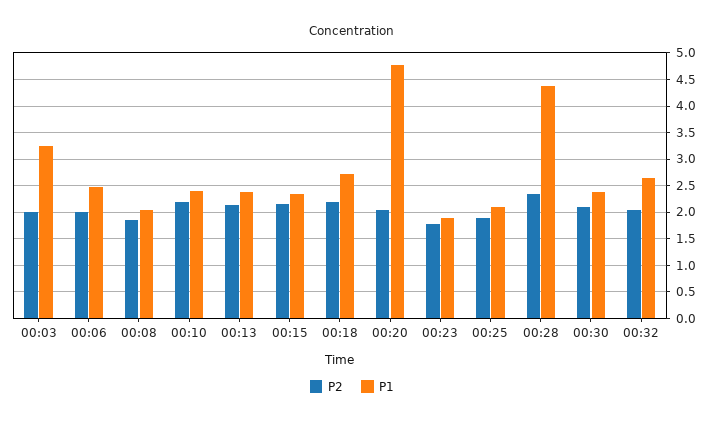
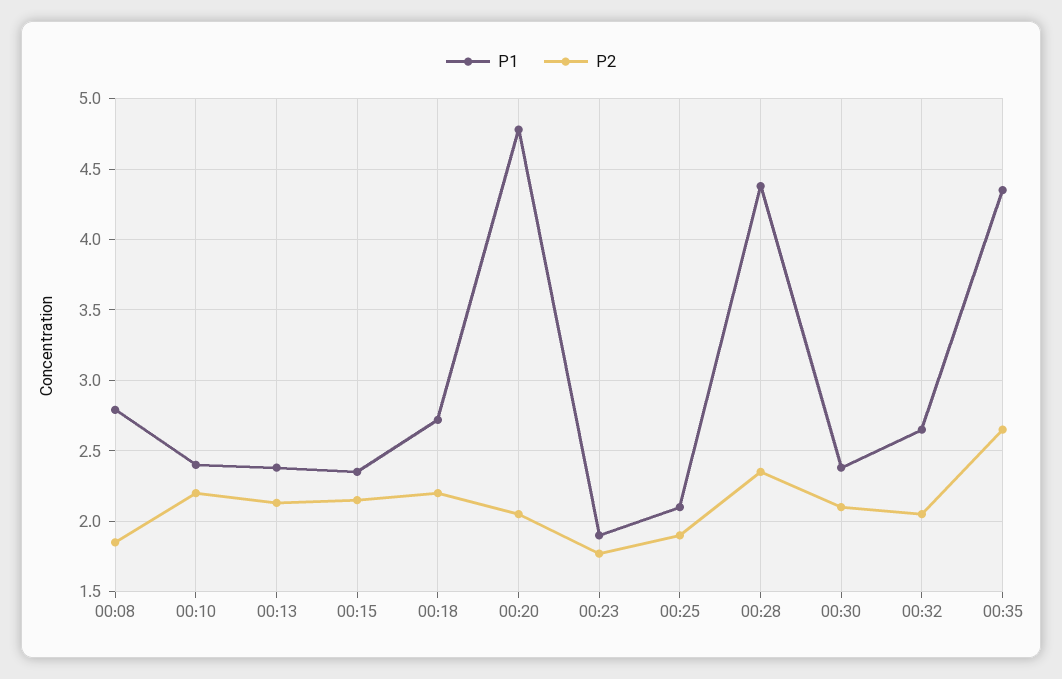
P2, 00:03: 2 -> none
P1, 00:03: 3.25 -> none
P2, 00:06: 2 -> none
P1, 00:06: 2.5 -> none
P1, 00:08: 2 -> 2.8
P1, 00:35: none -> 4.35
P2, 00:35: none -> 2.65

